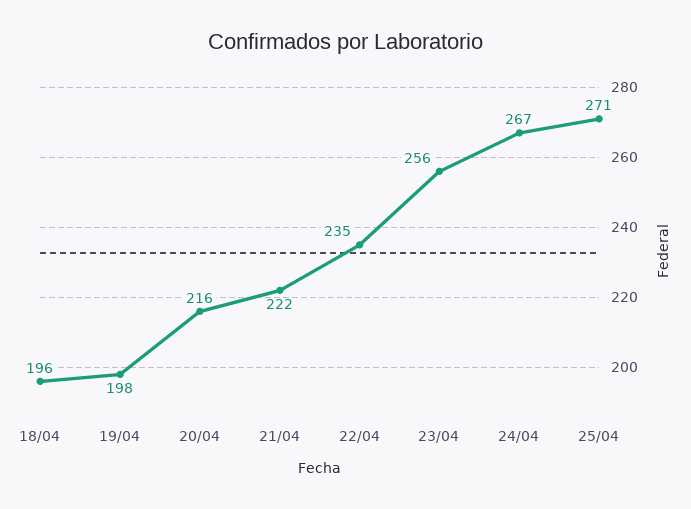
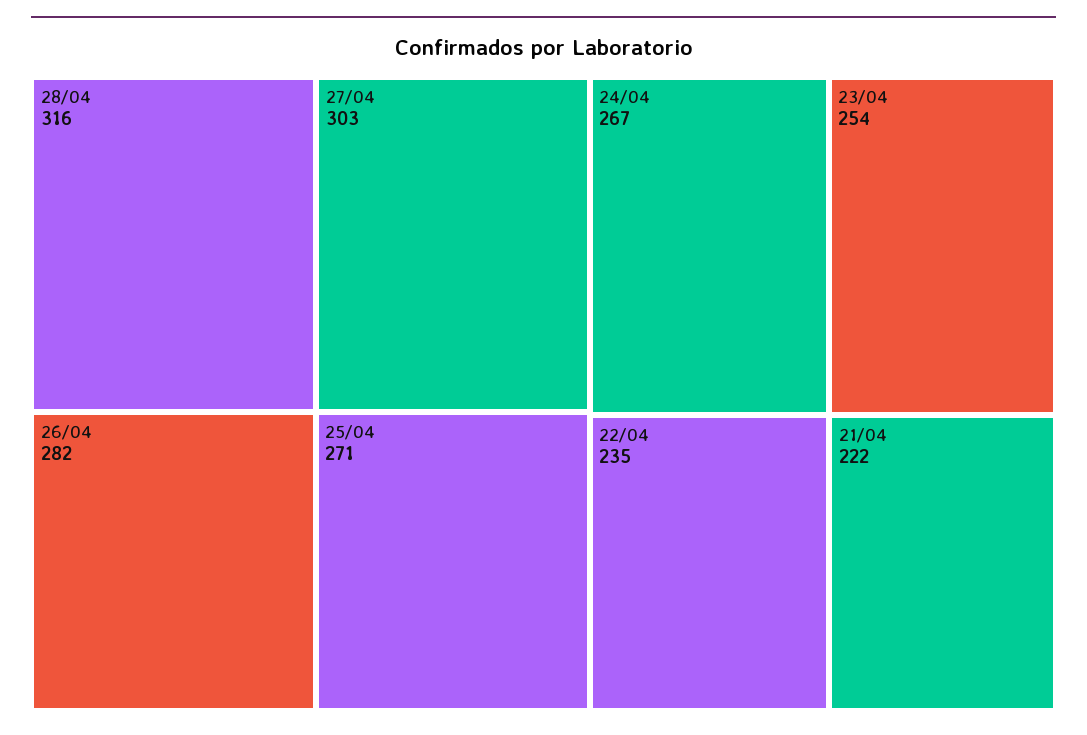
18/04: 196 -> none
19/04: 198 -> none
20/04: 216 -> none
23/04: 256 -> 254
28/04: none -> 316
27/04: none -> 303
26/04: none -> 282

